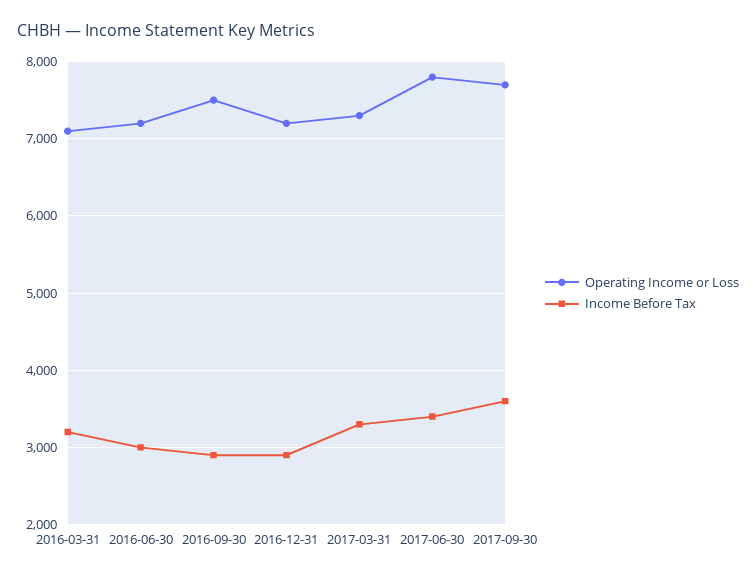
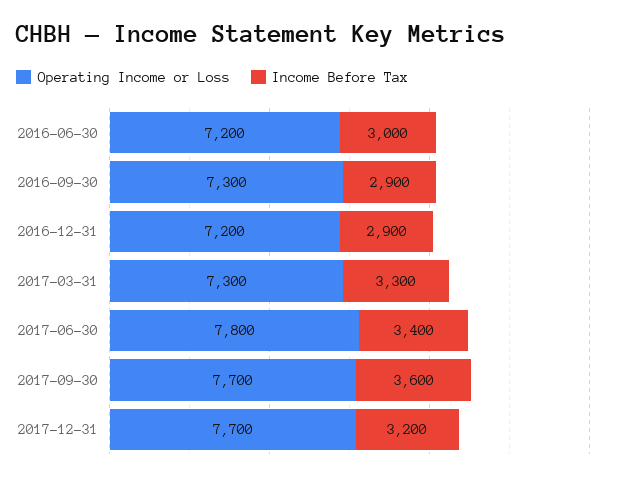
Operating Income or Loss, 2016-03-31: 7100 -> none
Income Before Tax, 2016-03-31: 3200 -> none
Operating Income or Loss, 2016-09-30: 7500 -> 7300
Operating Income or Loss, 2017-12-31: none -> 7700
Income Before Tax, 2017-12-31: none -> 3200

